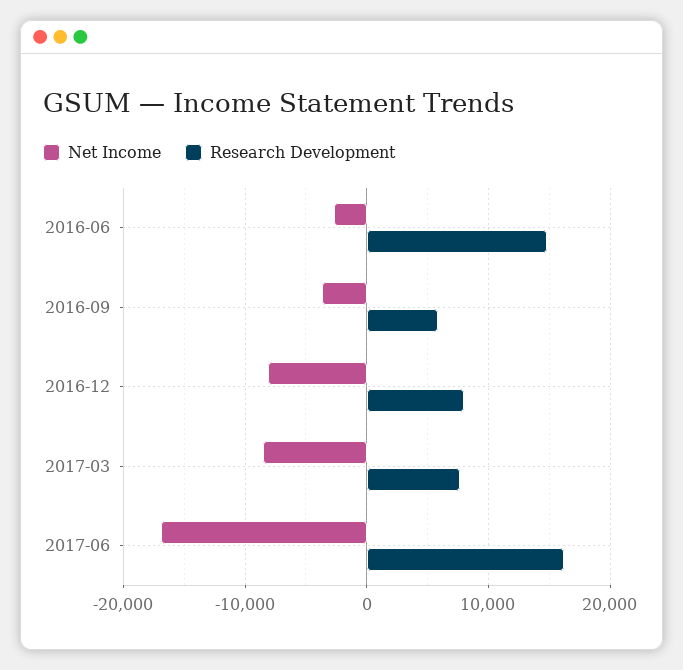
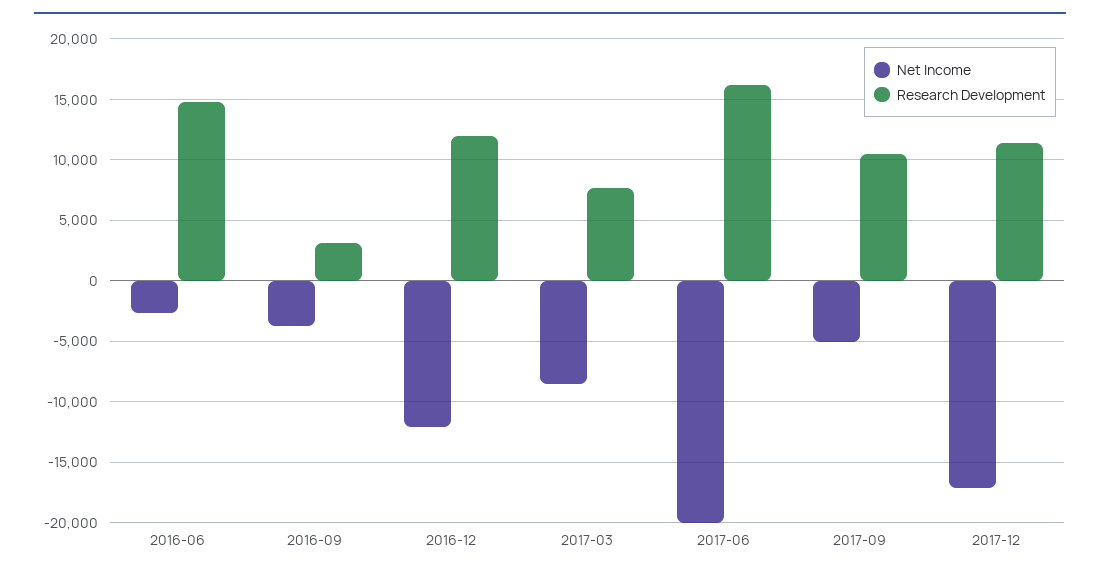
Research Development, 2016-09: 6000 -> 3000
Net Income, 2016-12: -8000 -> -12000
Research Development, 2016-12: 8000 -> 12000
Net Income, 2017-06: -17000 -> -20000
Net Income, 2017-09: none -> -5000
Research Development, 2017-09: none -> 10500
Net Income, 2017-12: none -> -17000
Research Development, 2017-12: none -> 11500

